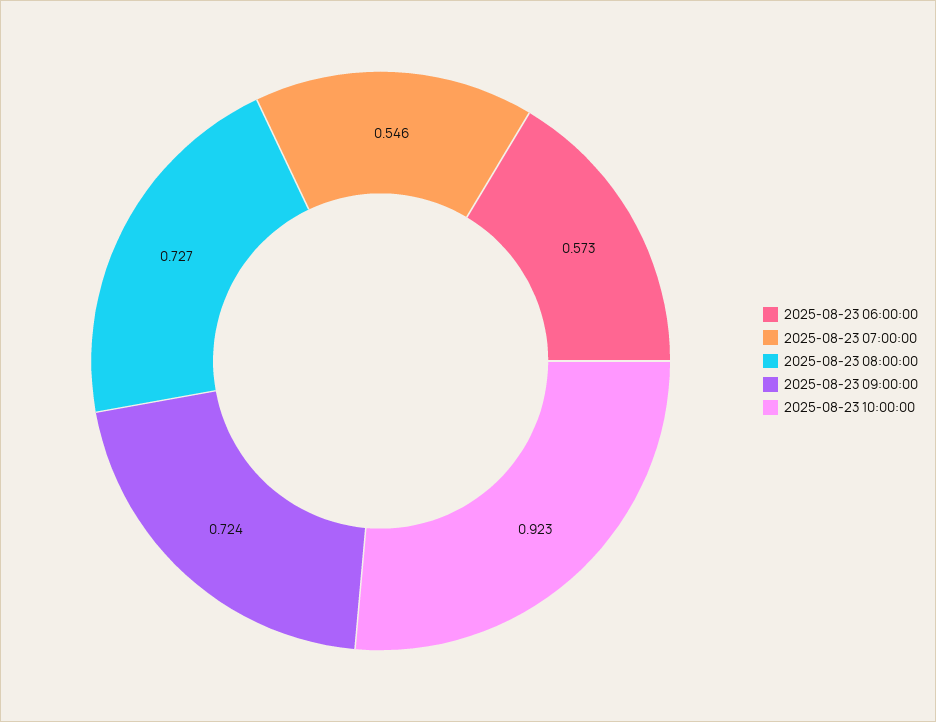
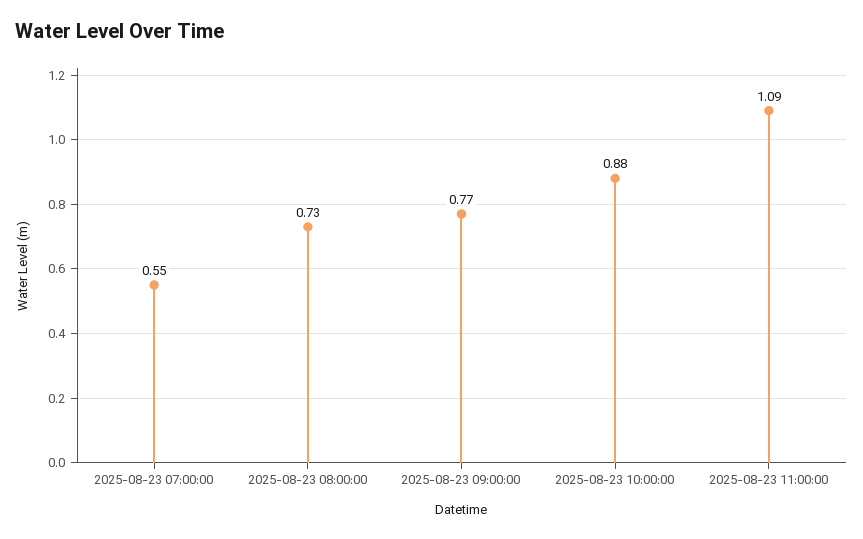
2025-08-23 06:00:00: 0.573 -> none
2025-08-23 09:00:00: 0.724 -> 0.77
2025-08-23 10:00:00: 0.923 -> 0.88
2025-08-23 11:00:00: none -> 1.09

